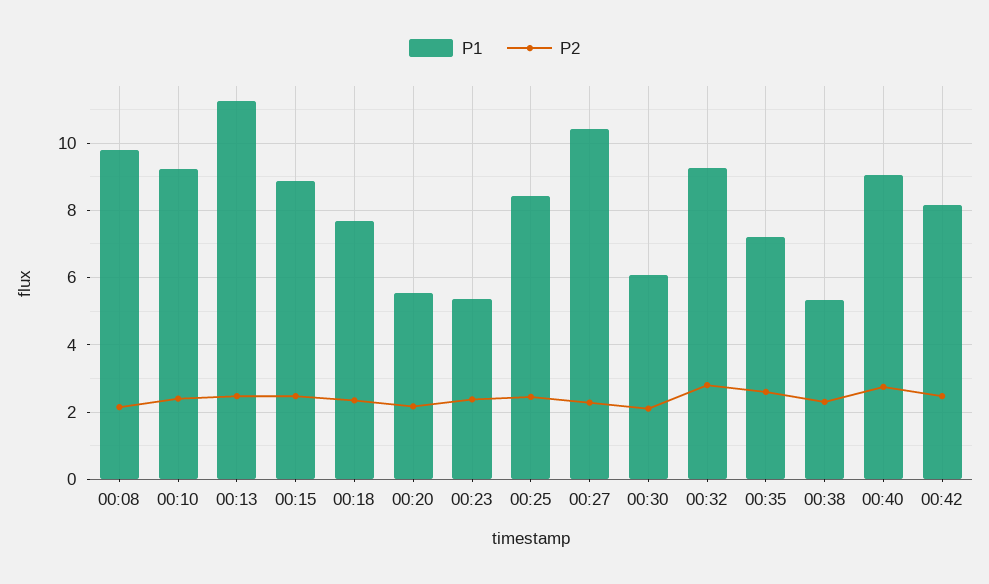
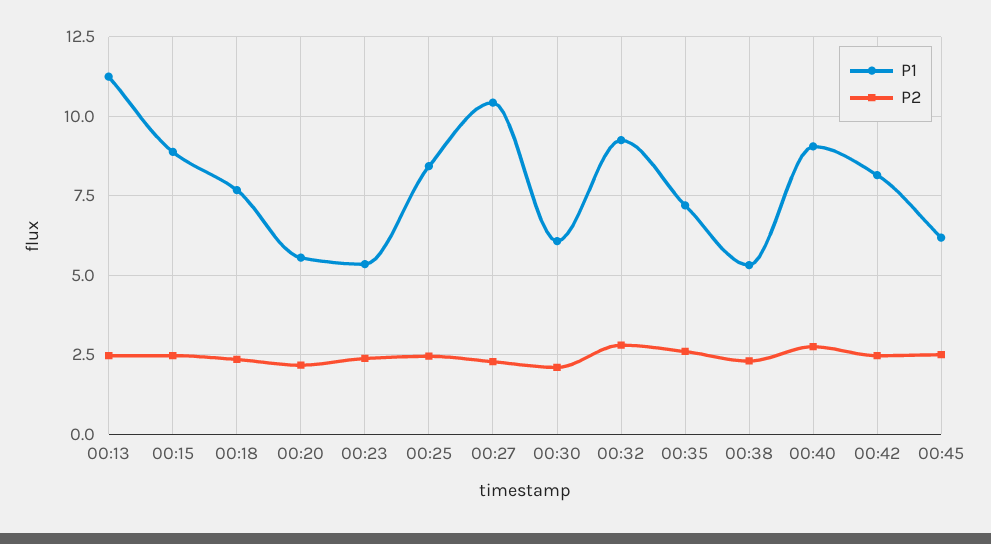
P1, 00:08: 9.8 -> none
P2, 00:08: 2.2 -> none
P1, 00:10: 9.2 -> none
P2, 00:10: 2.4 -> none
P1, 00:45: none -> 6.25
P2, 00:45: none -> 2.5

